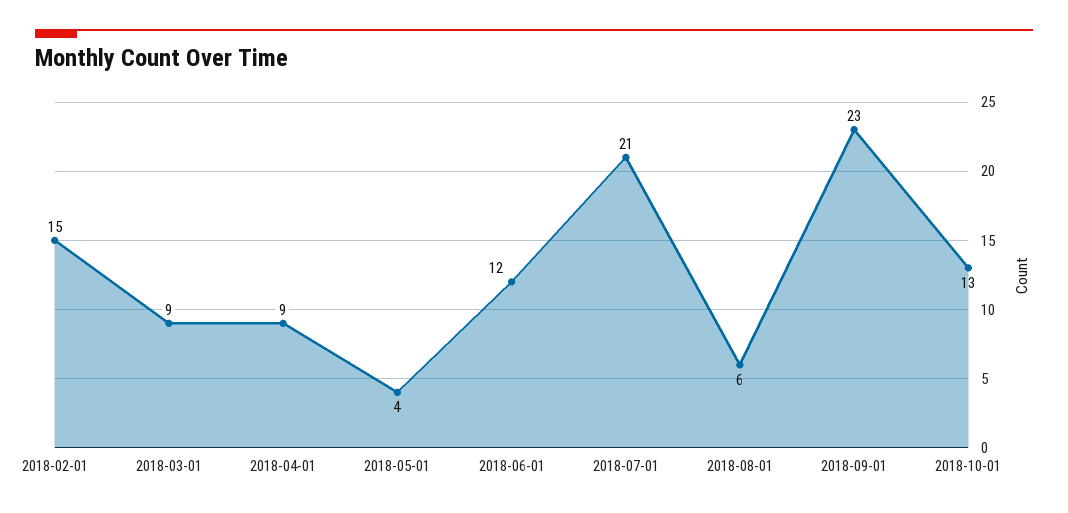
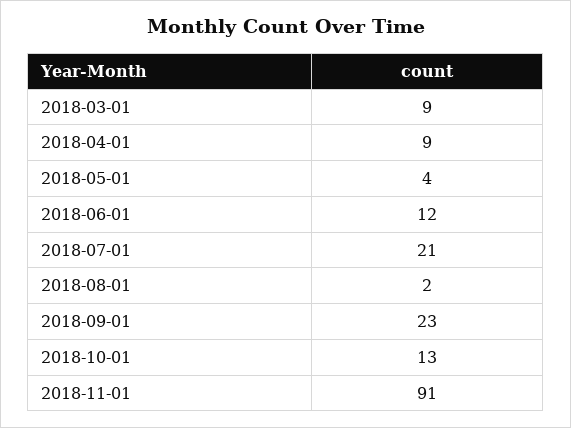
2018-02-01: 15 -> none
2018-08-01: 6 -> 2
2018-11-01: none -> 91

